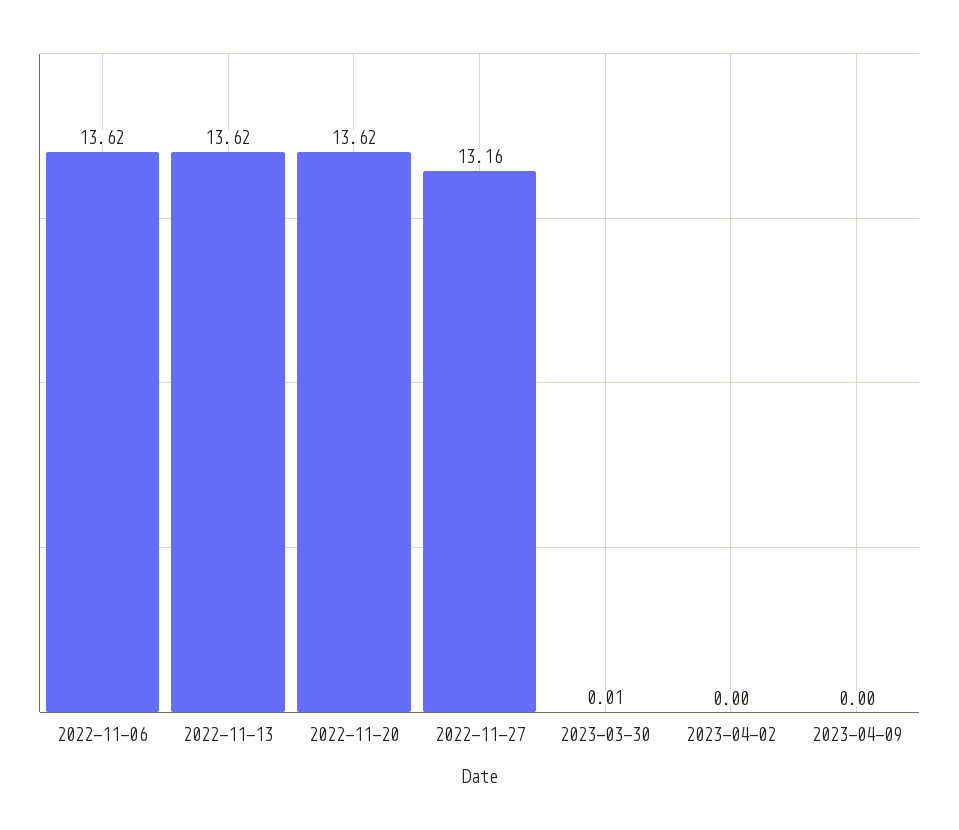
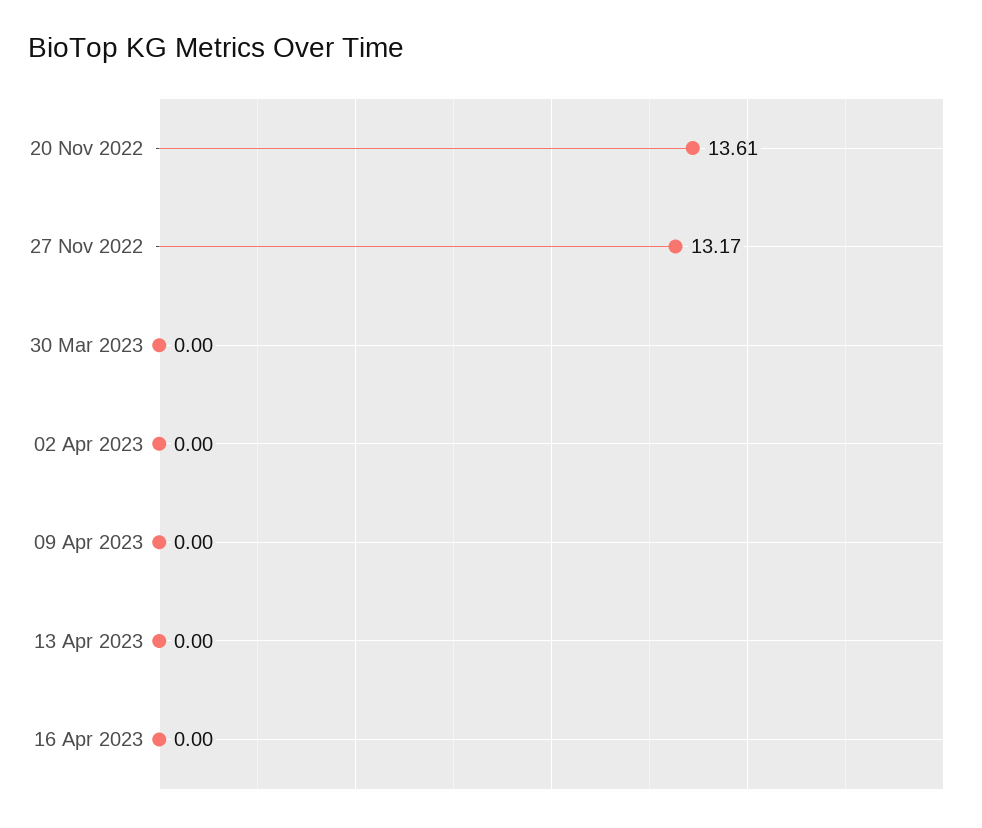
2022-11-06: 13.62 -> none
2022-11-13: 13.62 -> none
2022-11-20: 13.62 -> 13.61
2022-11-27: 13.16 -> 13.17
2023-03-30: 0.01 -> 0
13 Apr 2023: none -> 0
16 Apr 2023: none -> 0

